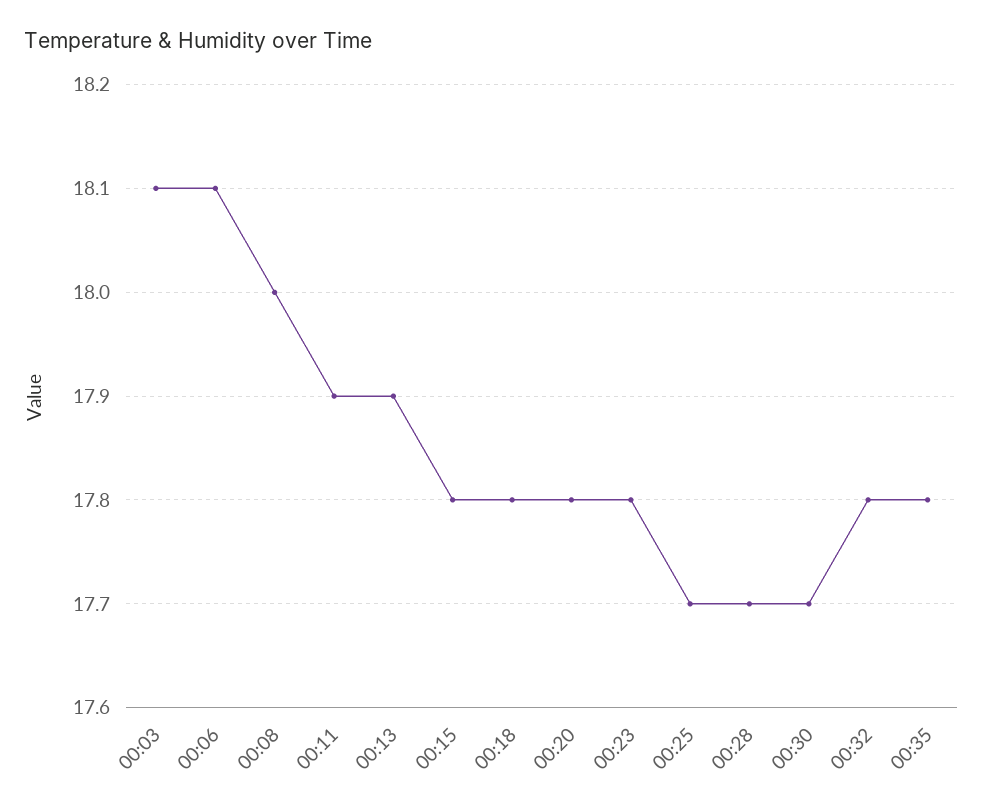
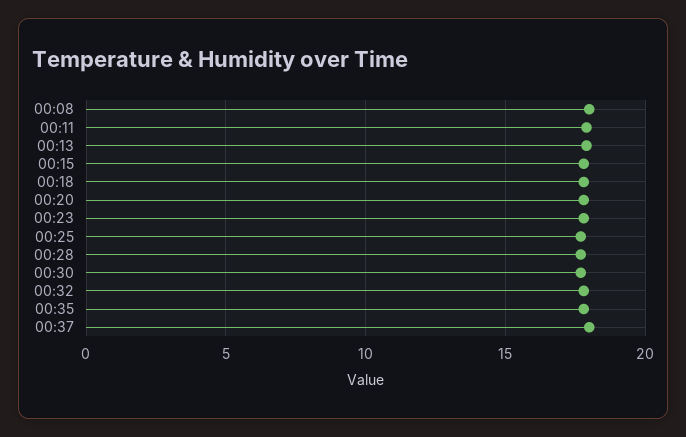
00:03: 18.1 -> none
00:06: 18.1 -> none
00:37: none -> 18

